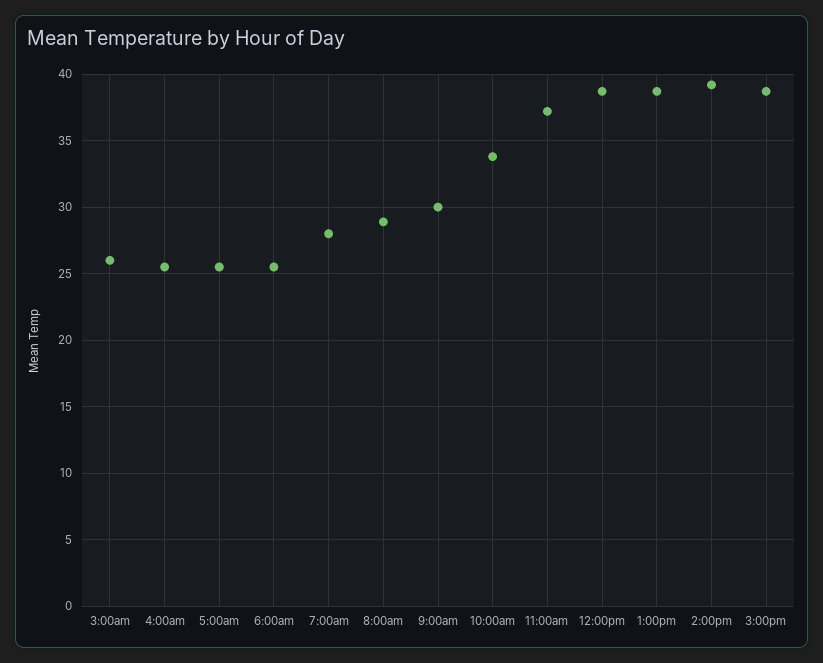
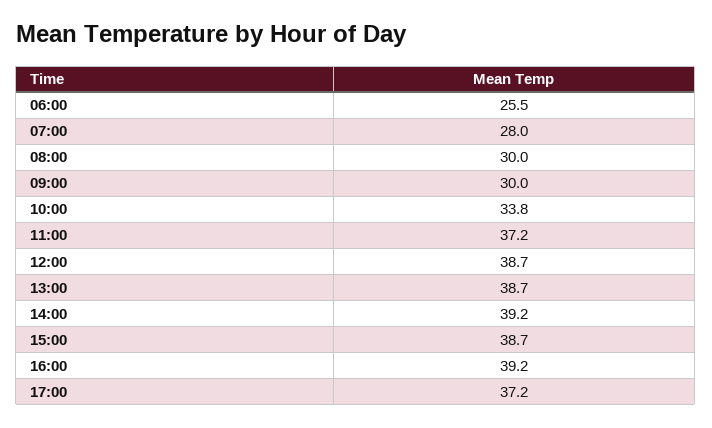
3:00am: 26 -> none
4:00am: 25.5 -> none
5:00am: 25.5 -> none
8:00am: 29 -> 30
16:00: none -> 39.2
17:00: none -> 37.2

